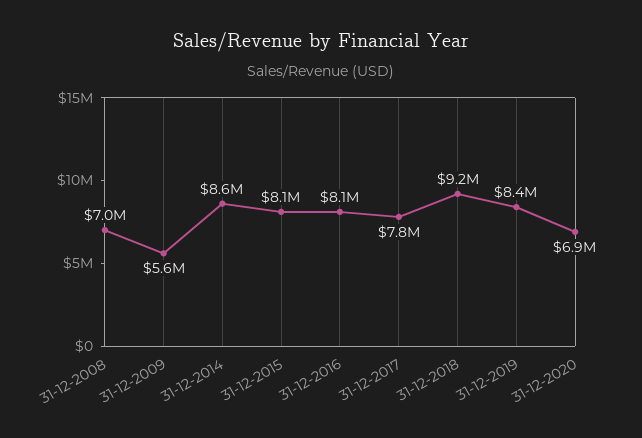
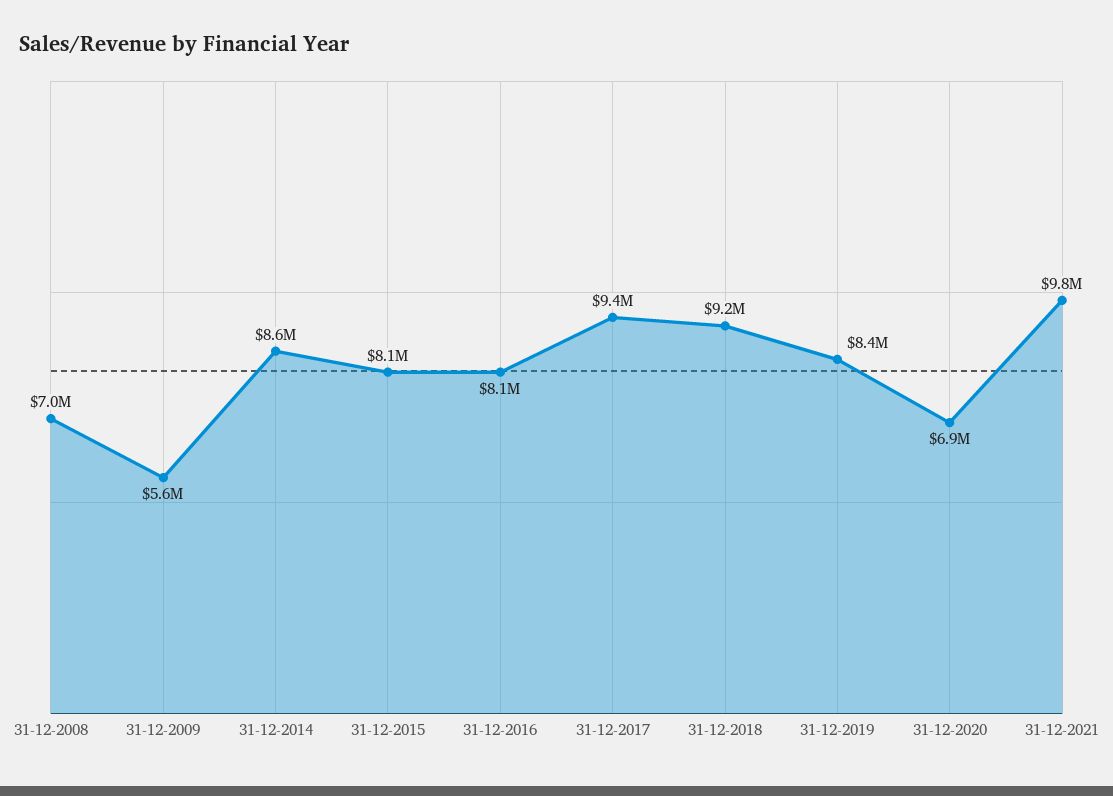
31-12-2017: 7800000 -> 9400000
31-12-2021: none -> 9800000

